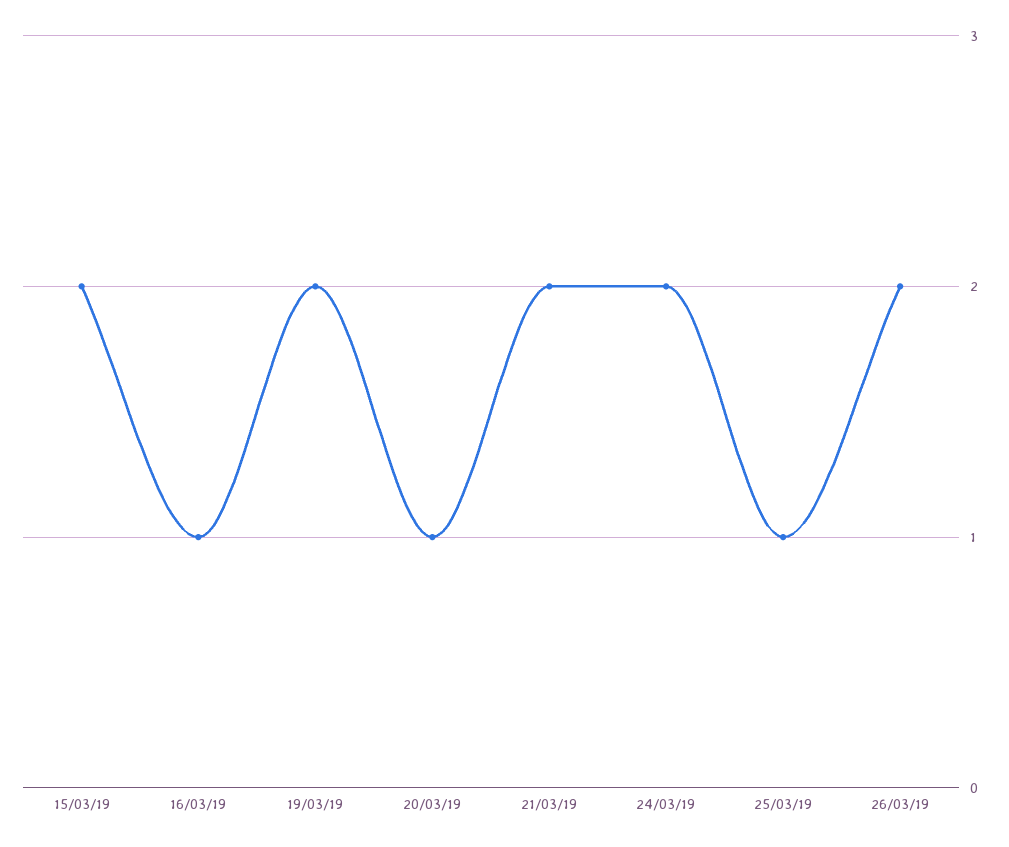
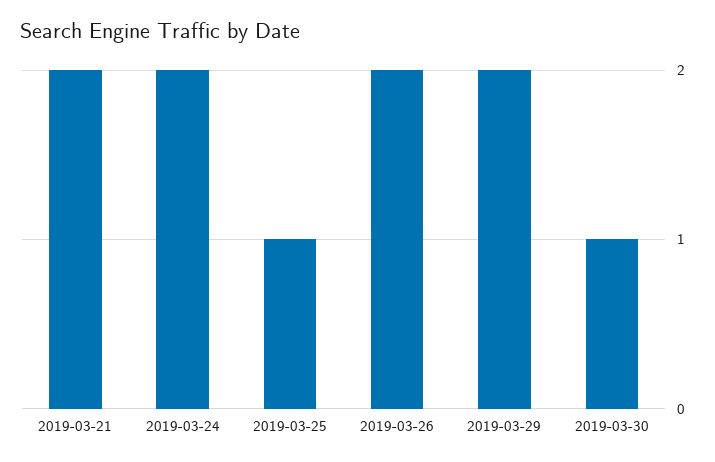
15/03/19: 2 -> none
16/03/19: 1 -> none
19/03/19: 2 -> none
20/03/19: 1 -> none
2019-03-29: none -> 2
2019-03-30: none -> 1

